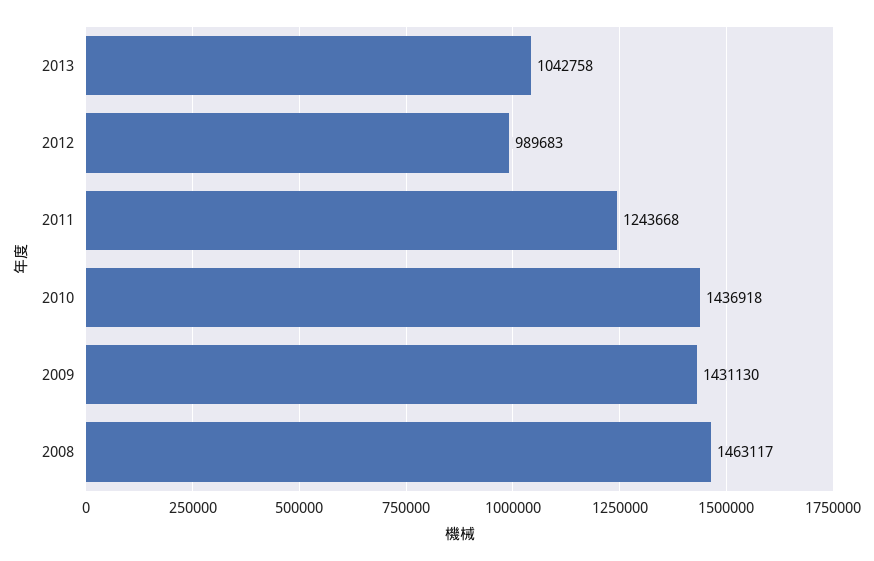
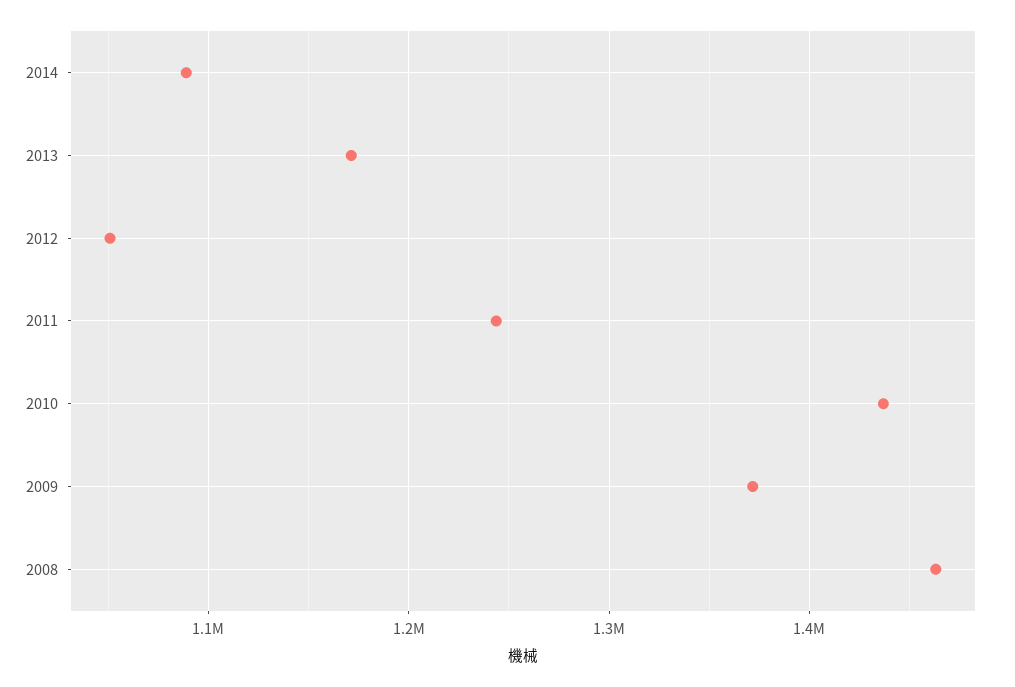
2013: 1042758 -> 1170000
2012: 989683 -> 1050000
2009: 1431130 -> 1370000
2014: none -> 1090000

